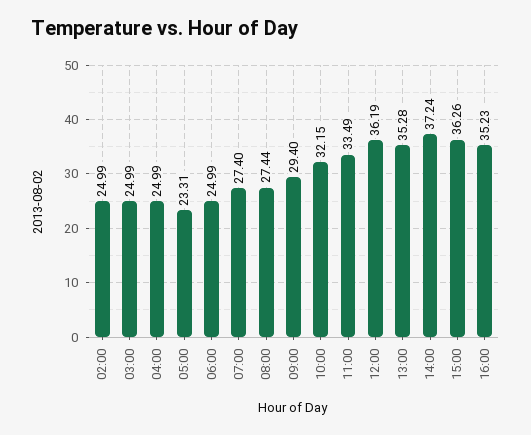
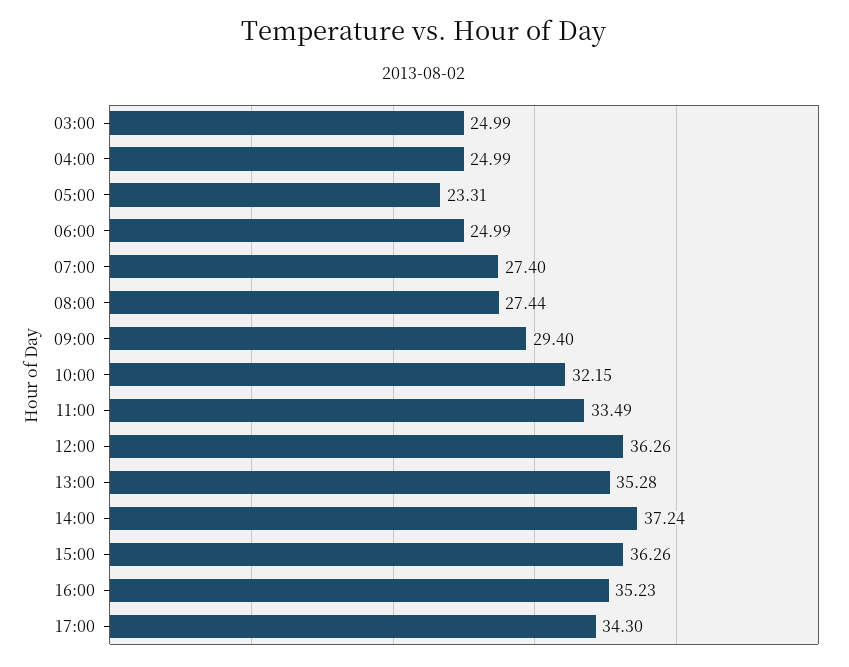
02:00: 24.99 -> none
12:00: 36.19 -> 36.26
17:00: none -> 34.3

